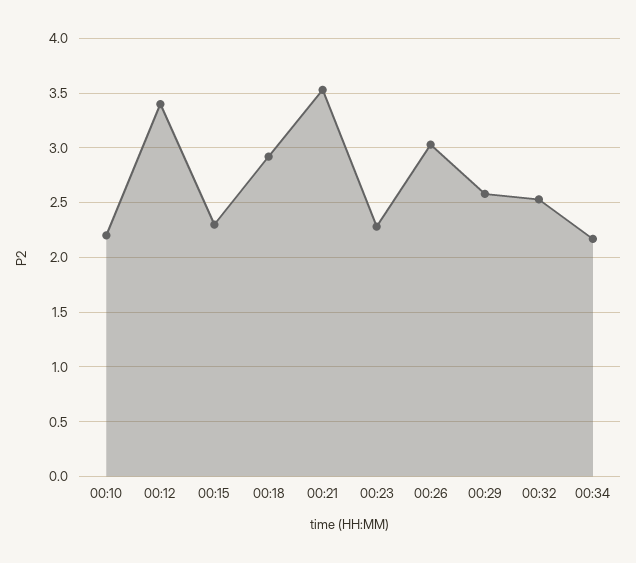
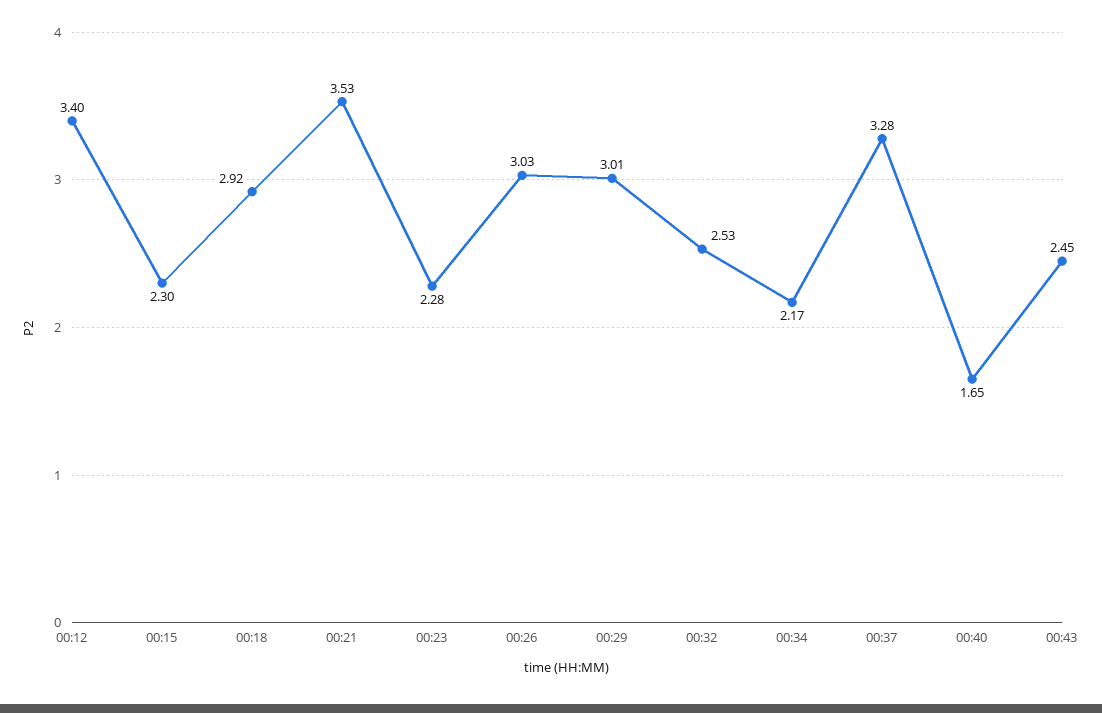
00:10: 2.2 -> none
00:29: 2.6 -> 3.01
00:37: none -> 3.28
00:40: none -> 1.65
00:43: none -> 2.45

